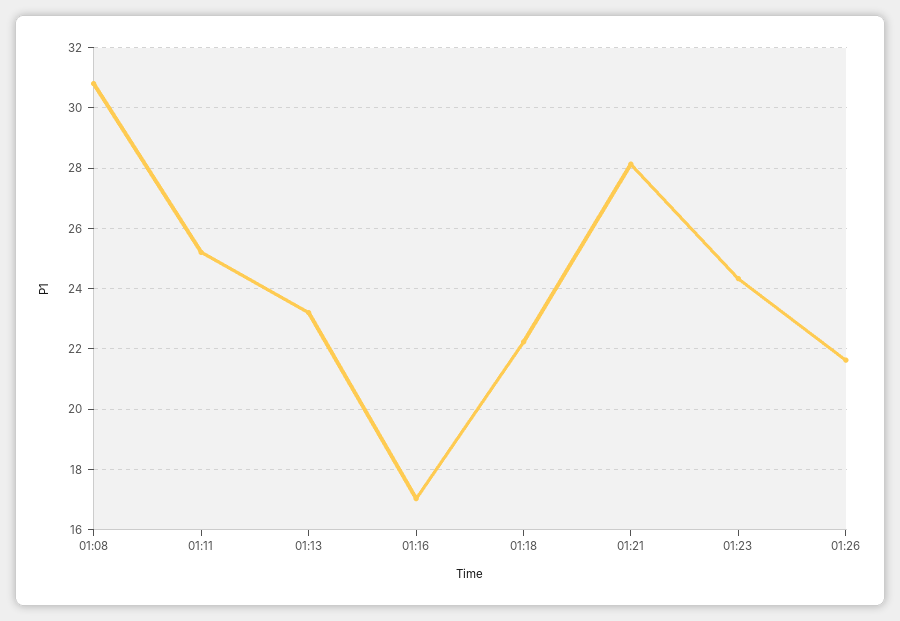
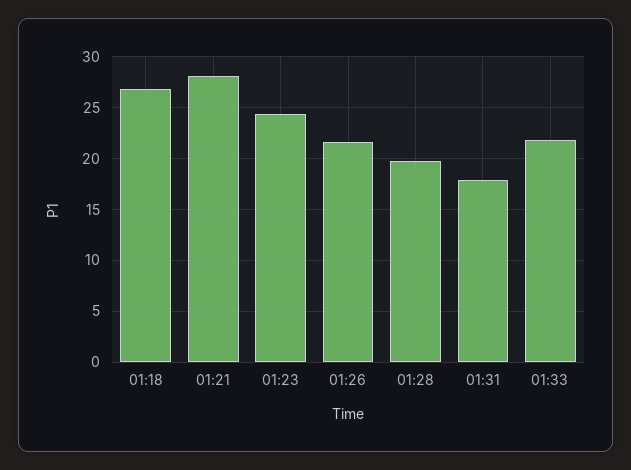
01:08: 30.8 -> none
01:11: 25.2 -> none
01:13: 23.2 -> none
01:16: 17 -> none
01:18: 22.2 -> 27
01:28: none -> 20
01:31: none -> 18
01:33: none -> 22

